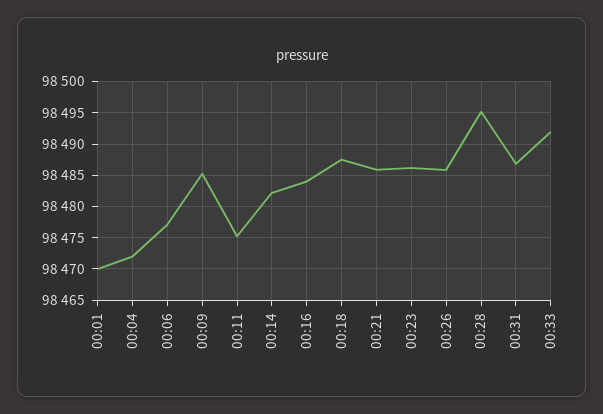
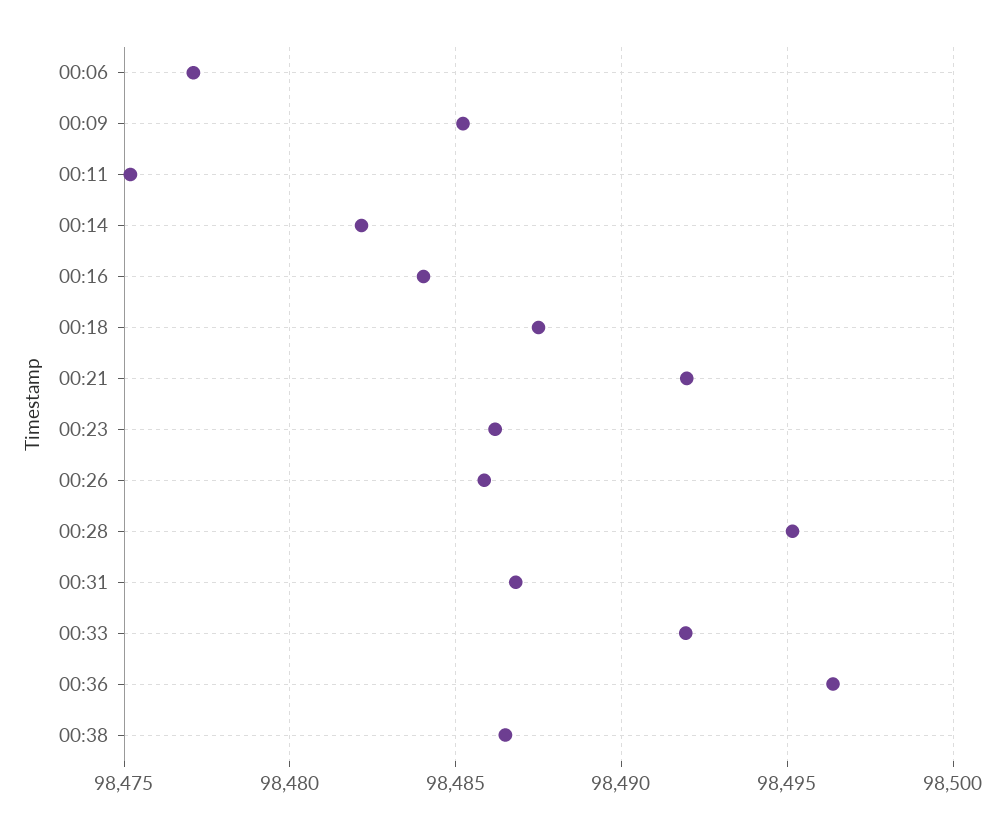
00:01: 98470 -> none
00:04: 98472 -> none
00:21: 98486 -> 98492
00:36: none -> 98496.5
00:38: none -> 98486.5

